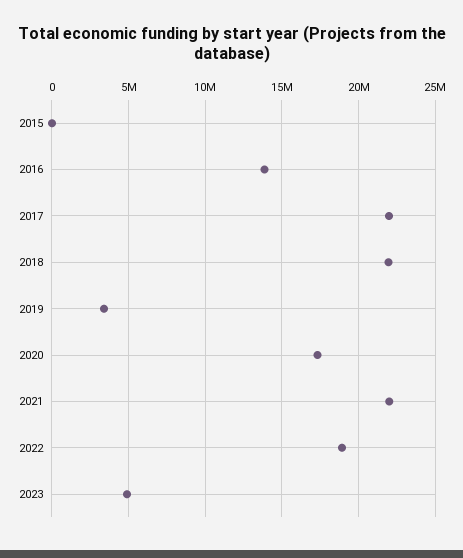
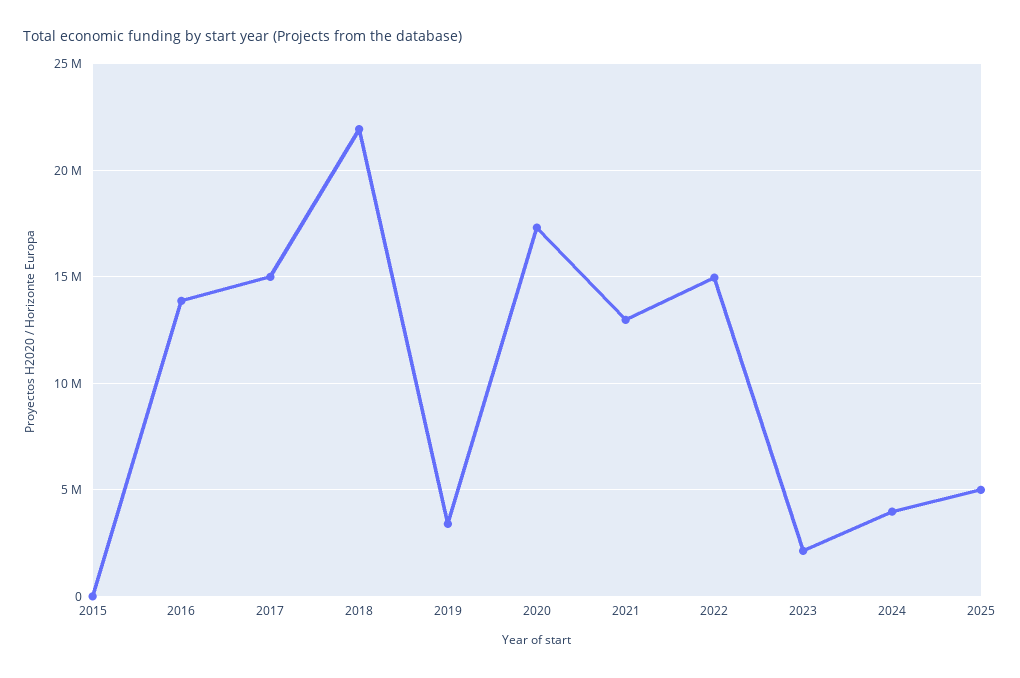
2017: 22000000 -> 15000000
2021: 22000000 -> 13000000
2022: 19000000 -> 15000000
2023: 5000000 -> 2000000
2024: none -> 4000000
2025: none -> 5000000

